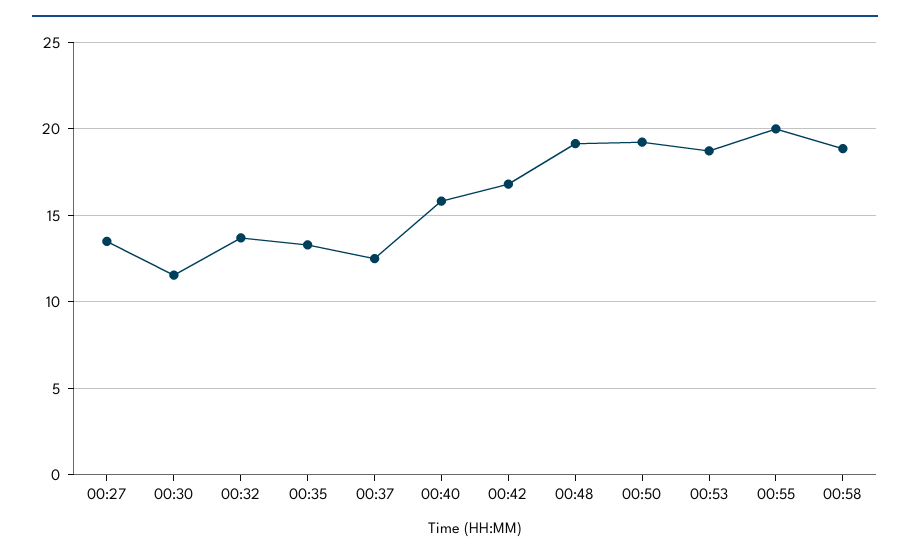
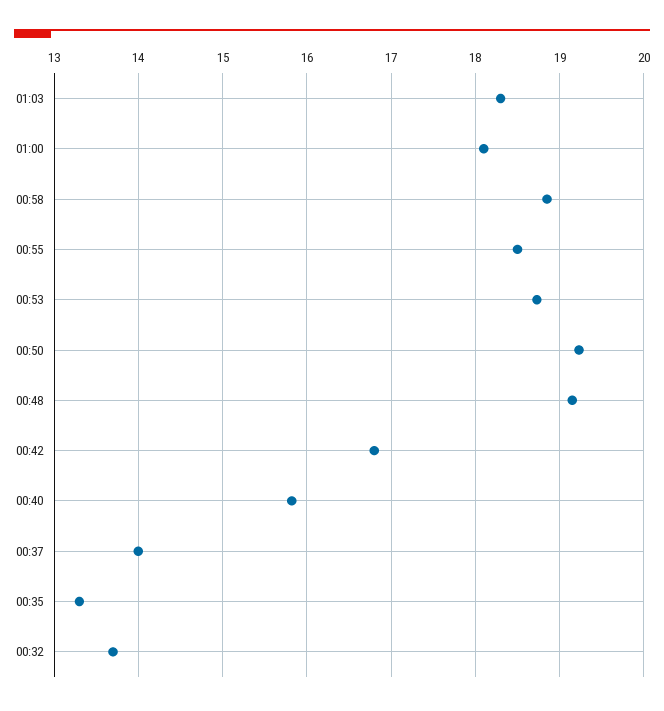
00:27: 13.5 -> none
00:30: 11.5 -> none
00:37: 12.5 -> 14
00:55: 20 -> 18.5
01:03: none -> 18.3
01:00: none -> 18.1

